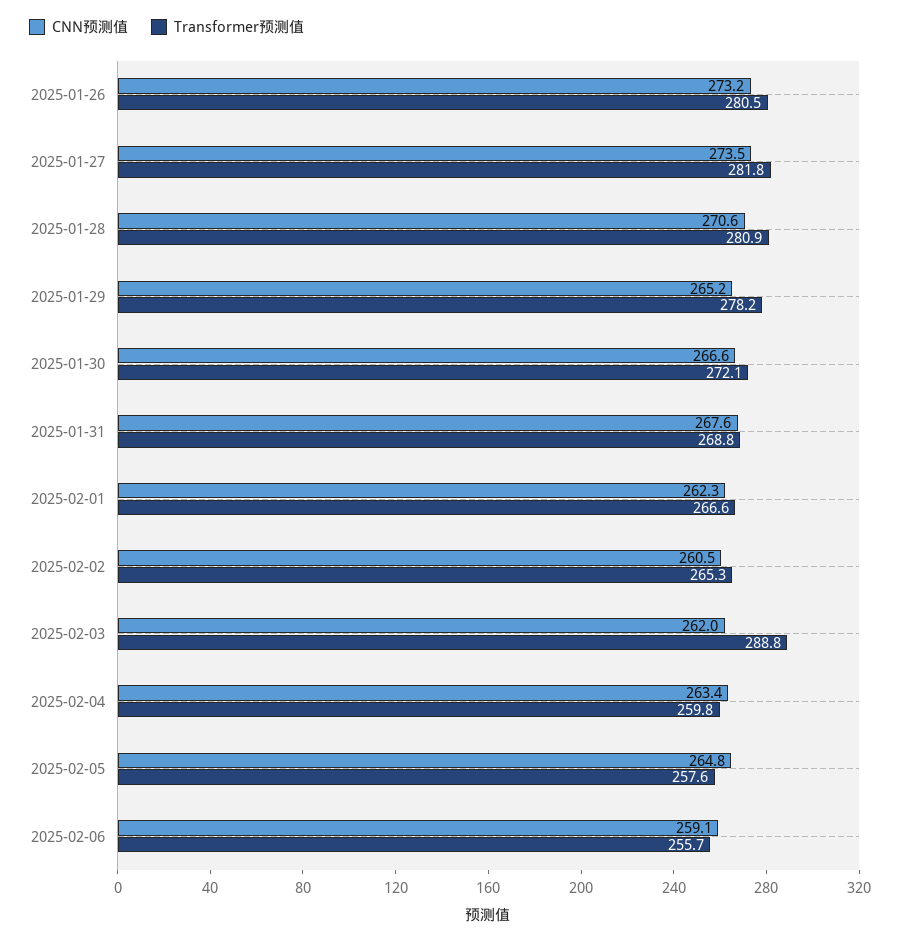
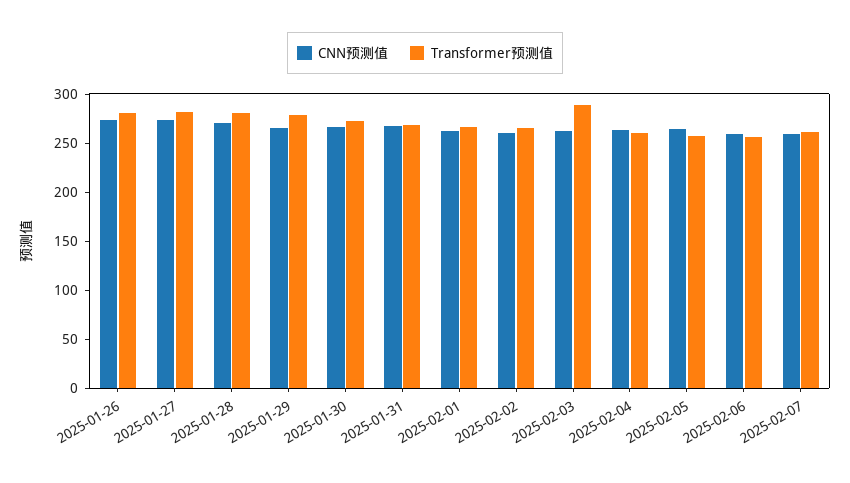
CNN预测值, 2025-02-07: none -> 260
Transformer预测值, 2025-02-07: none -> 260

